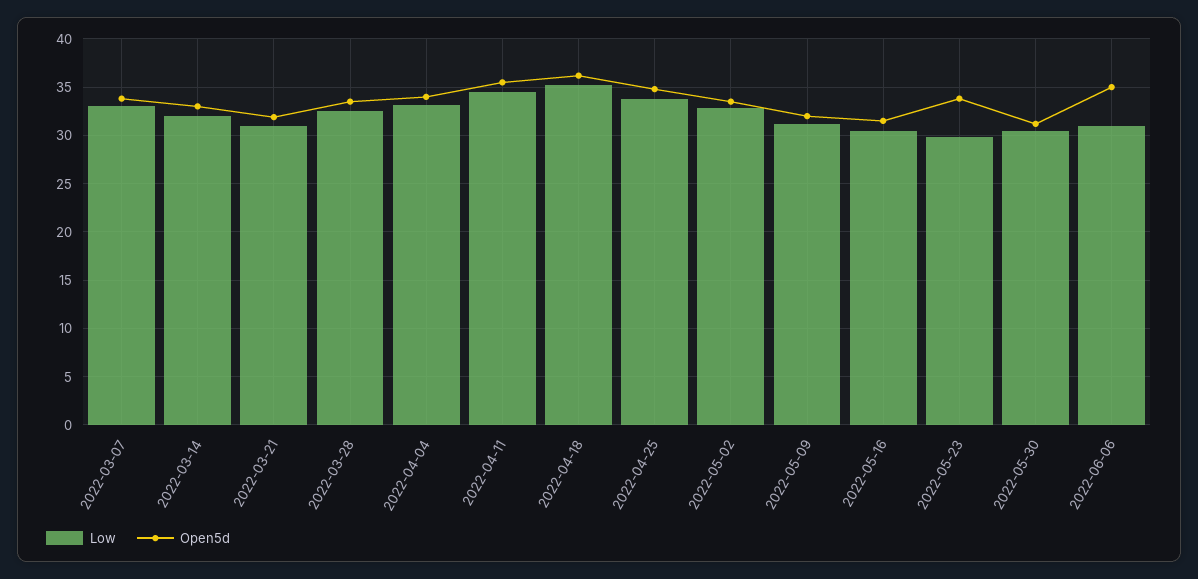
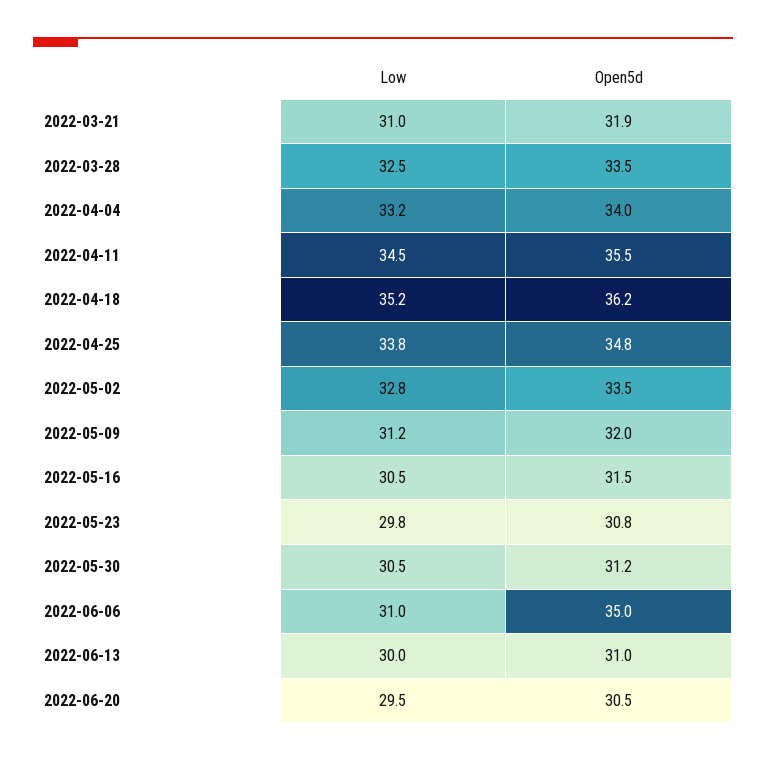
Low, 2022-03-07: 33 -> none
Open5d, 2022-03-07: 34 -> none
Low, 2022-03-14: 32 -> none
Open5d, 2022-03-14: 33 -> none
Open5d, 2022-05-23: 34 -> 30.8
Low, 2022-06-13: none -> 30
Open5d, 2022-06-13: none -> 31
Low, 2022-06-20: none -> 29.5
Open5d, 2022-06-20: none -> 30.5

